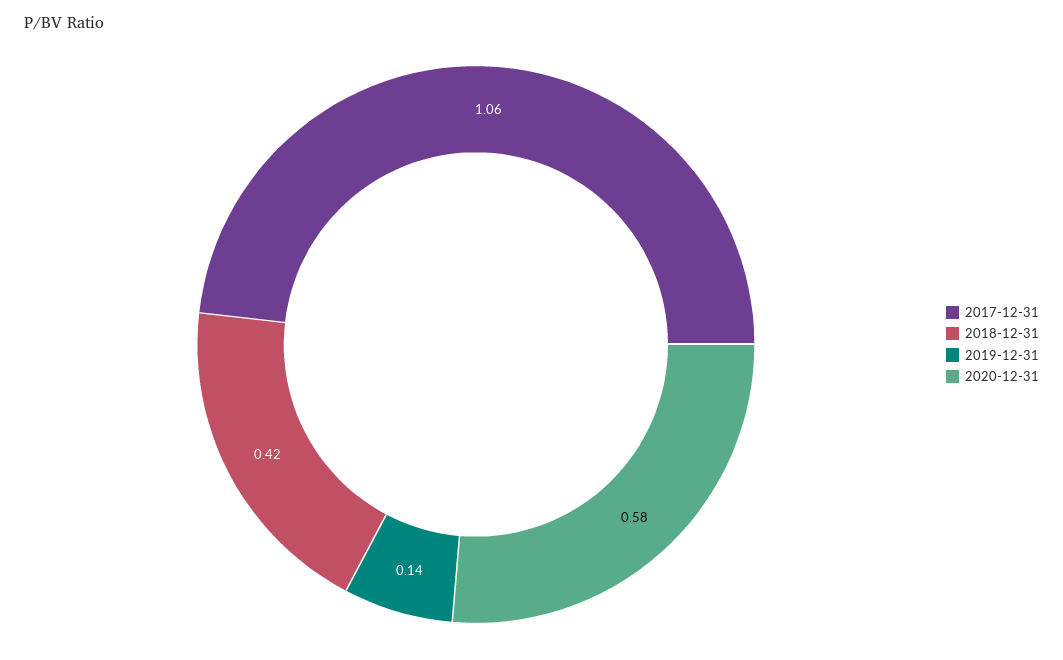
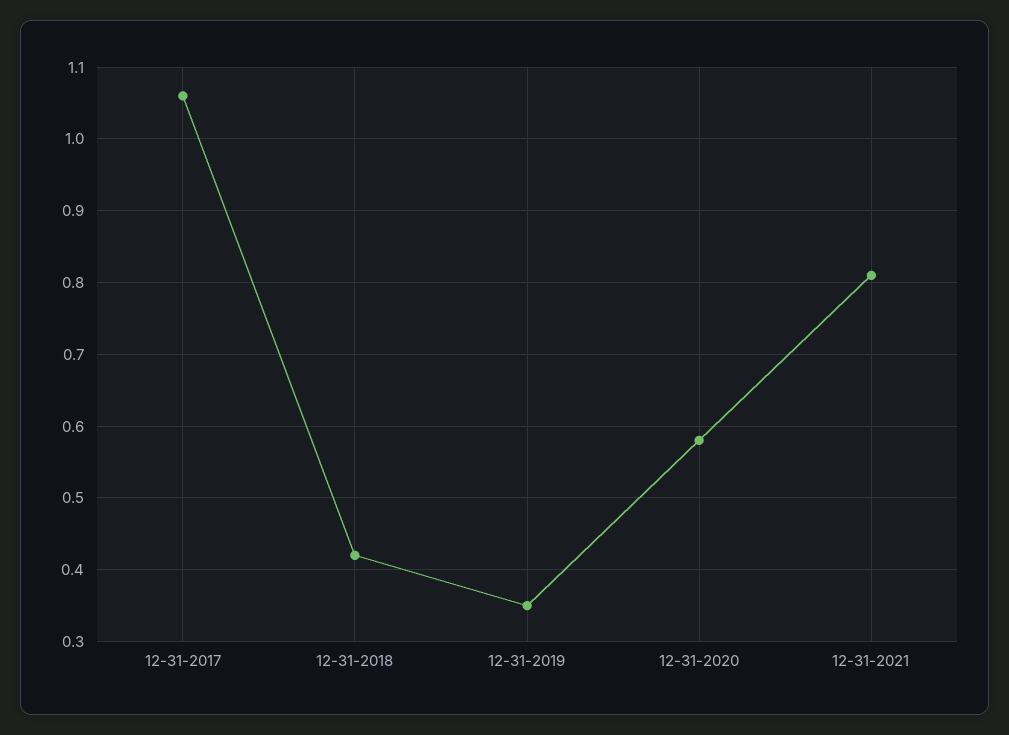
2019-12-31: 0.14 -> 0.35
12-31-2021: none -> 0.81

